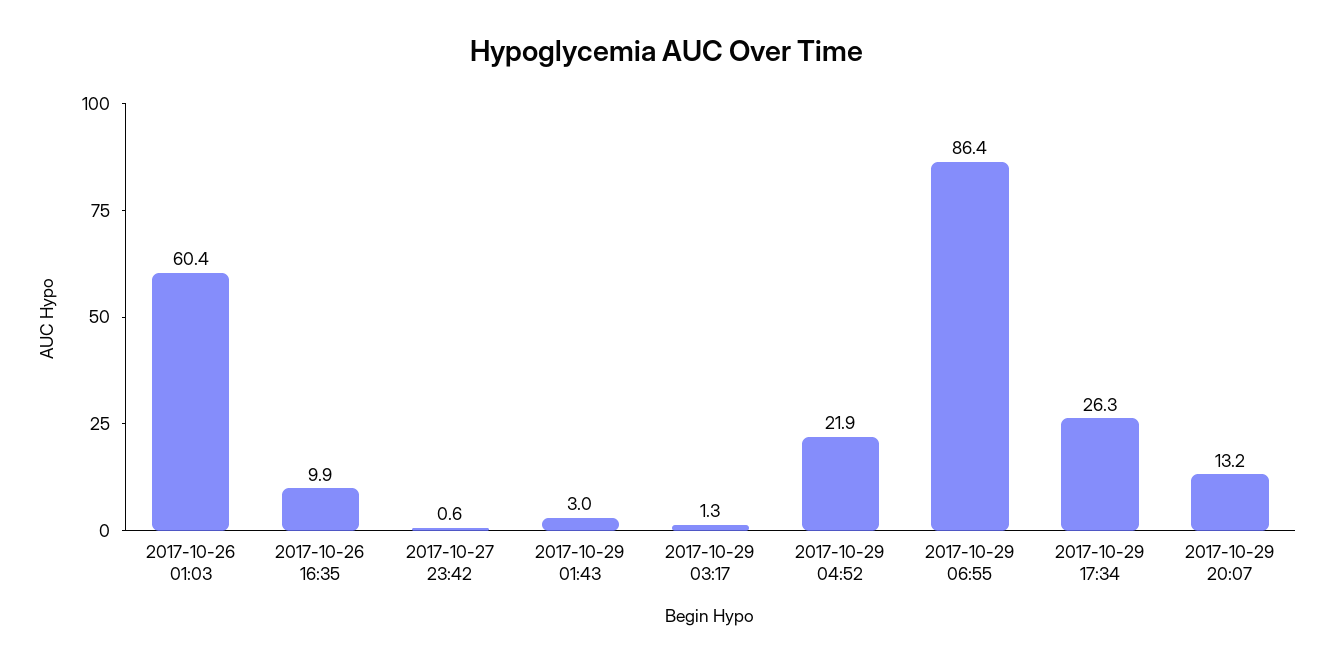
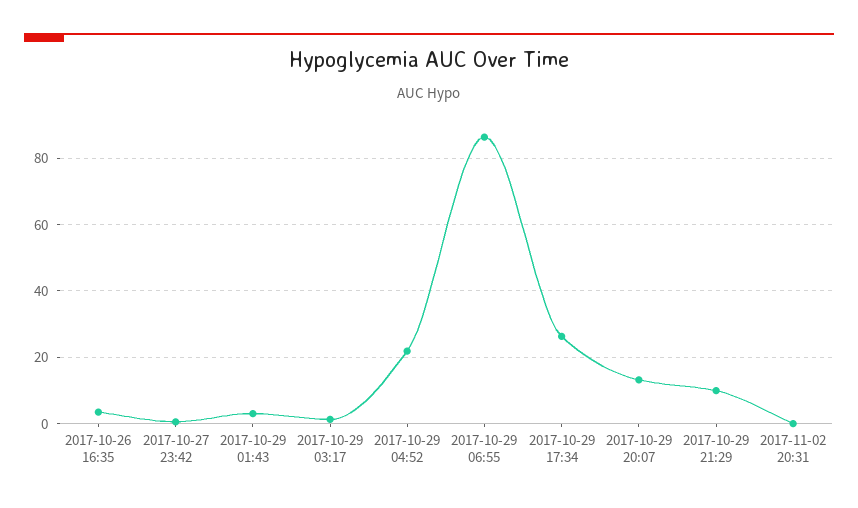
2017-10-26 01:03: 60.4 -> none
2017-10-26 16:35: 9.9 -> 4
2017-10-29 21:29: none -> 10
2017-11-02 20:31: none -> 0

